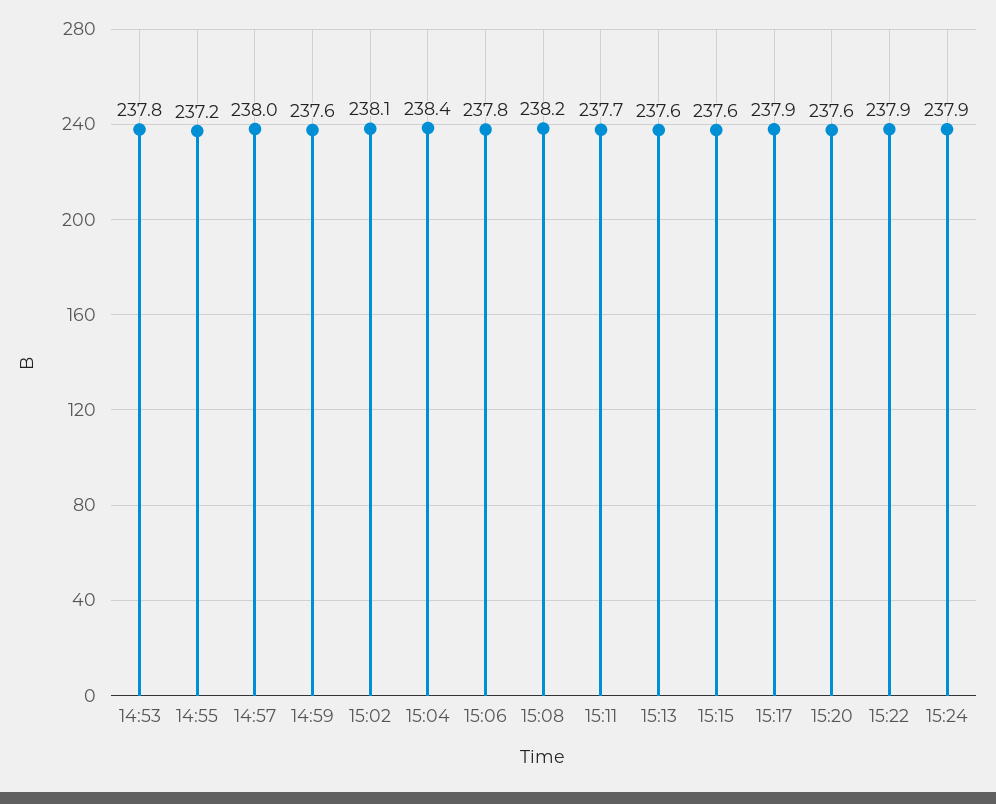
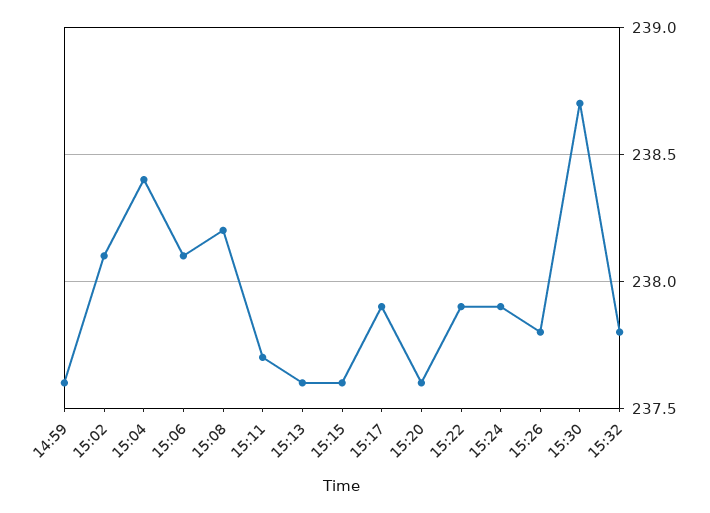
14:53: 237.8 -> none
14:55: 237.2 -> none
14:57: 238 -> none
15:06: 237.8 -> 238.1
15:26: none -> 237.8
15:30: none -> 238.7
15:32: none -> 237.8

